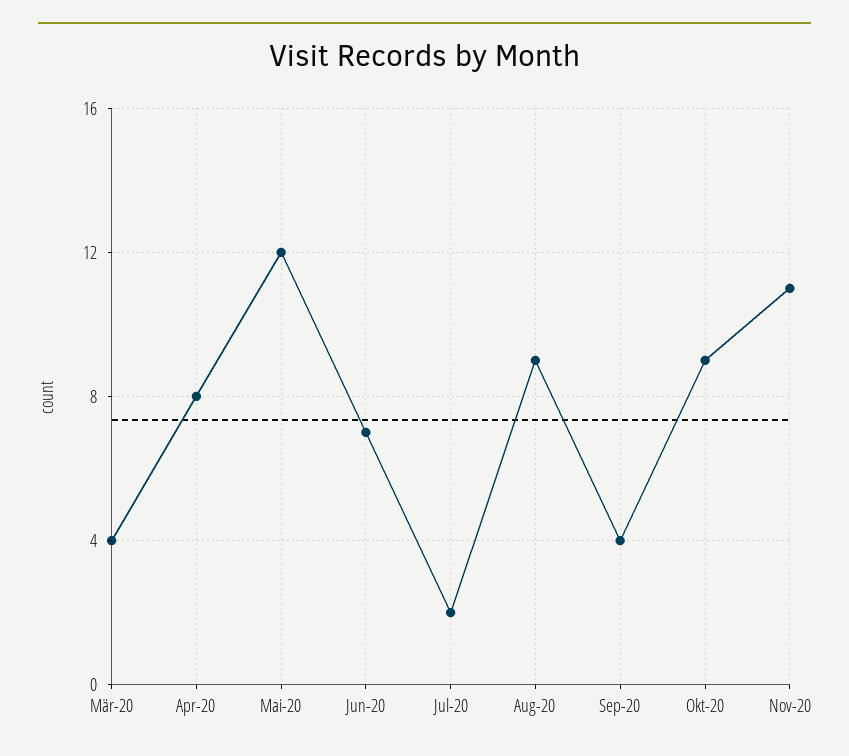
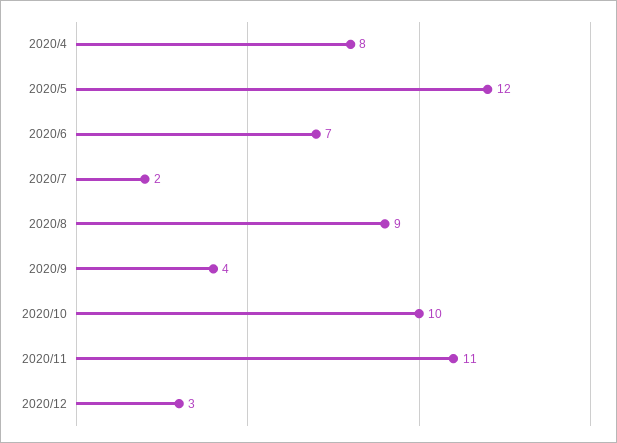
Mär-20: 4 -> none
Okt-20: 9 -> 10
2020/12: none -> 3

